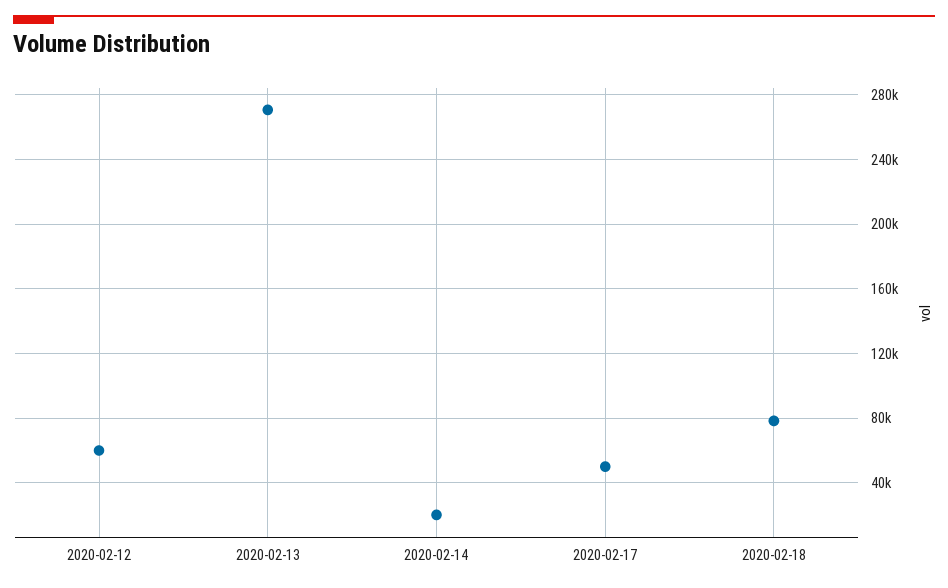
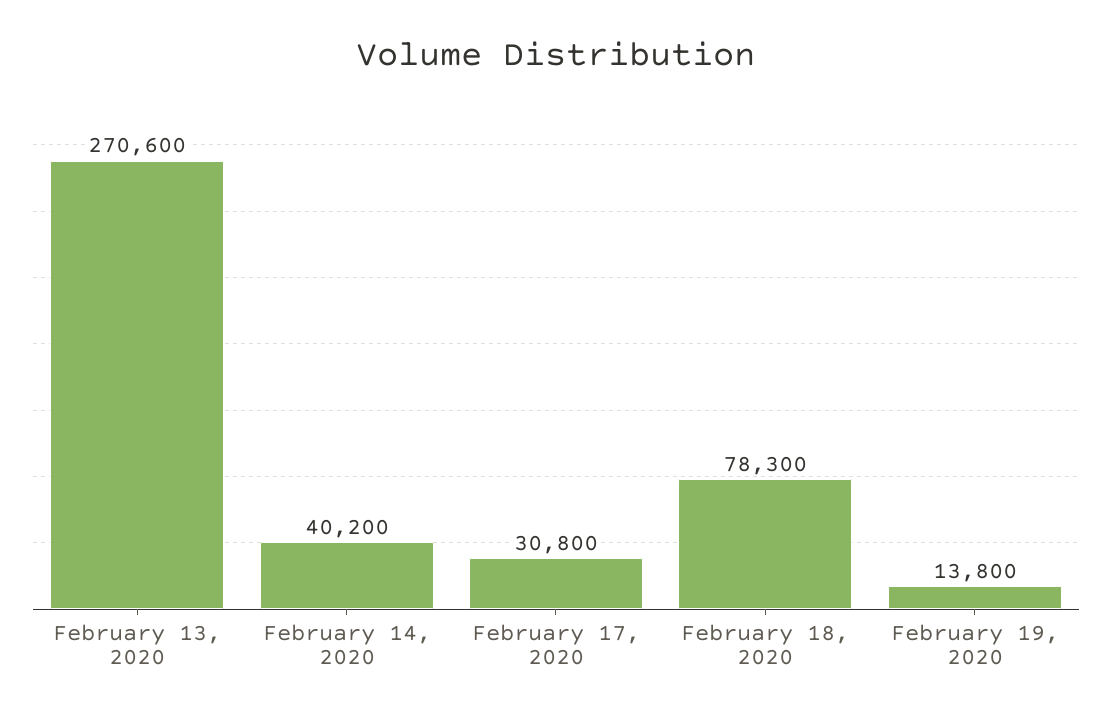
2020-02-12: 60000 -> none
2020-02-14: 20000 -> 40200
2020-02-17: 50000 -> 30800
February 19, 2020: none -> 13800

